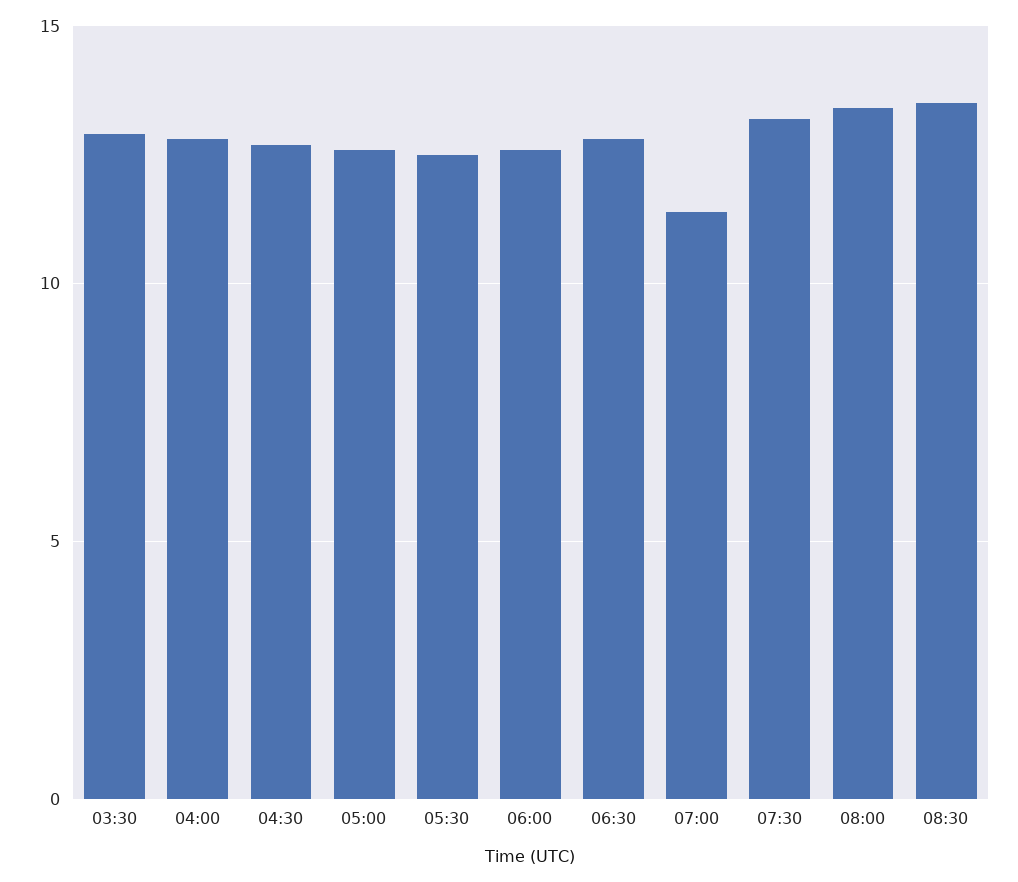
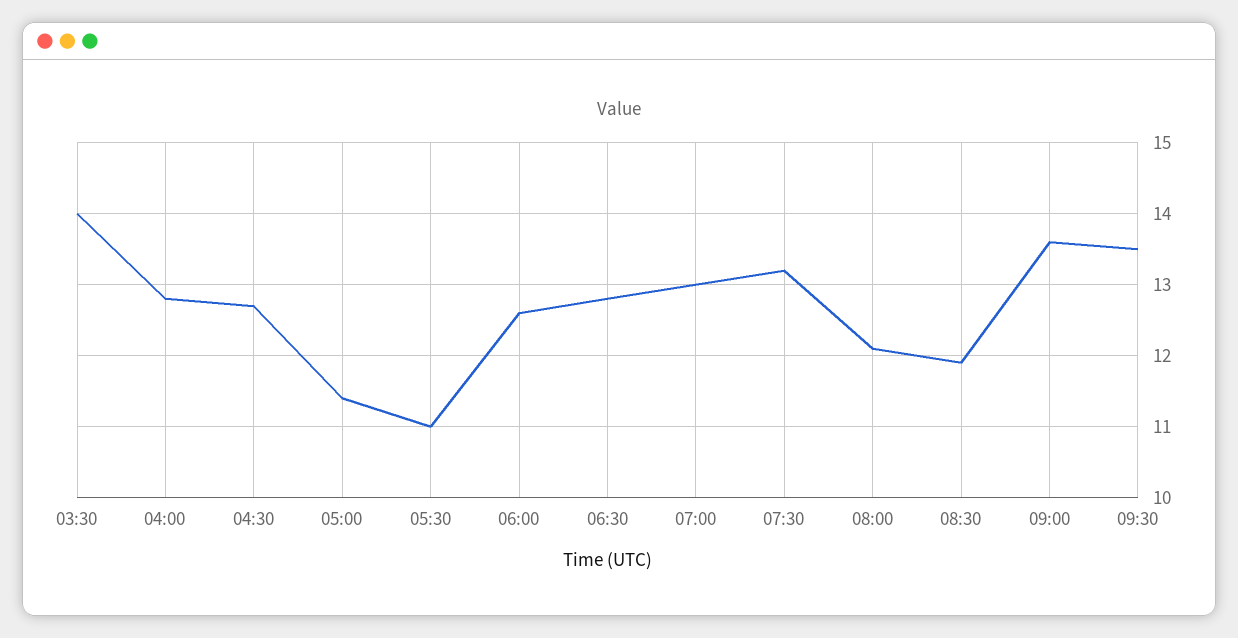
03:30: 13 -> 14
05:00: 12.5 -> 11.4
05:30: 12.5 -> 11
07:00: 11.5 -> 13
08:00: 13.5 -> 12.1
08:30: 13.5 -> 11.9
09:00: none -> 13.6
09:30: none -> 13.5

